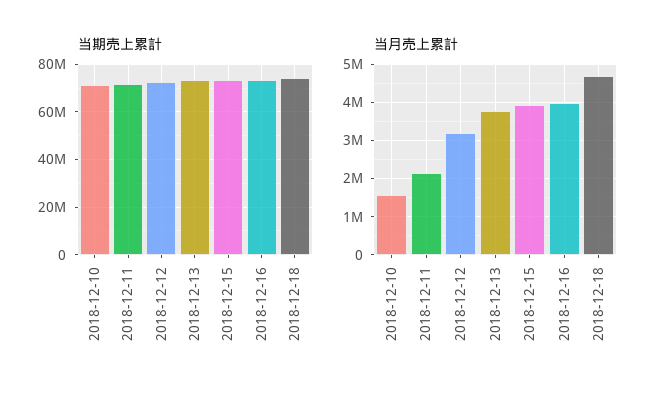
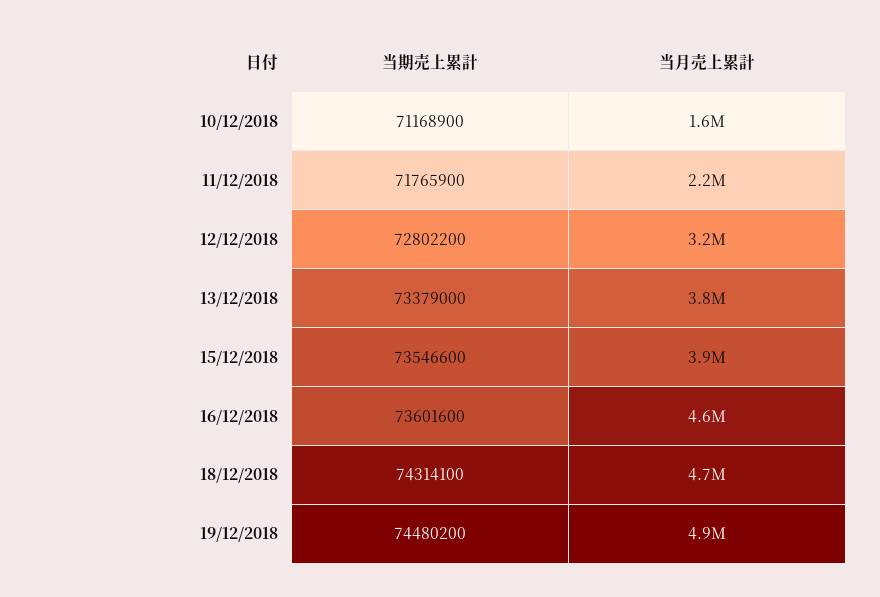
当月売上累計, 2018-12-16: 4000000 -> 4600000
当期売上累計, 19/12/2018: none -> 74480200
当月売上累計, 19/12/2018: none -> 4900000

